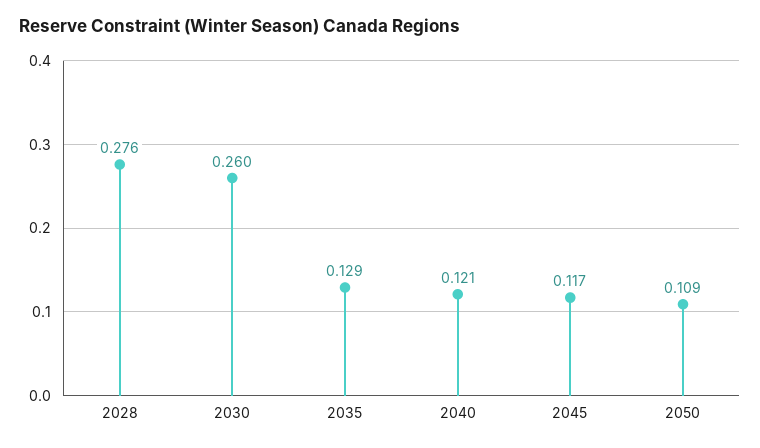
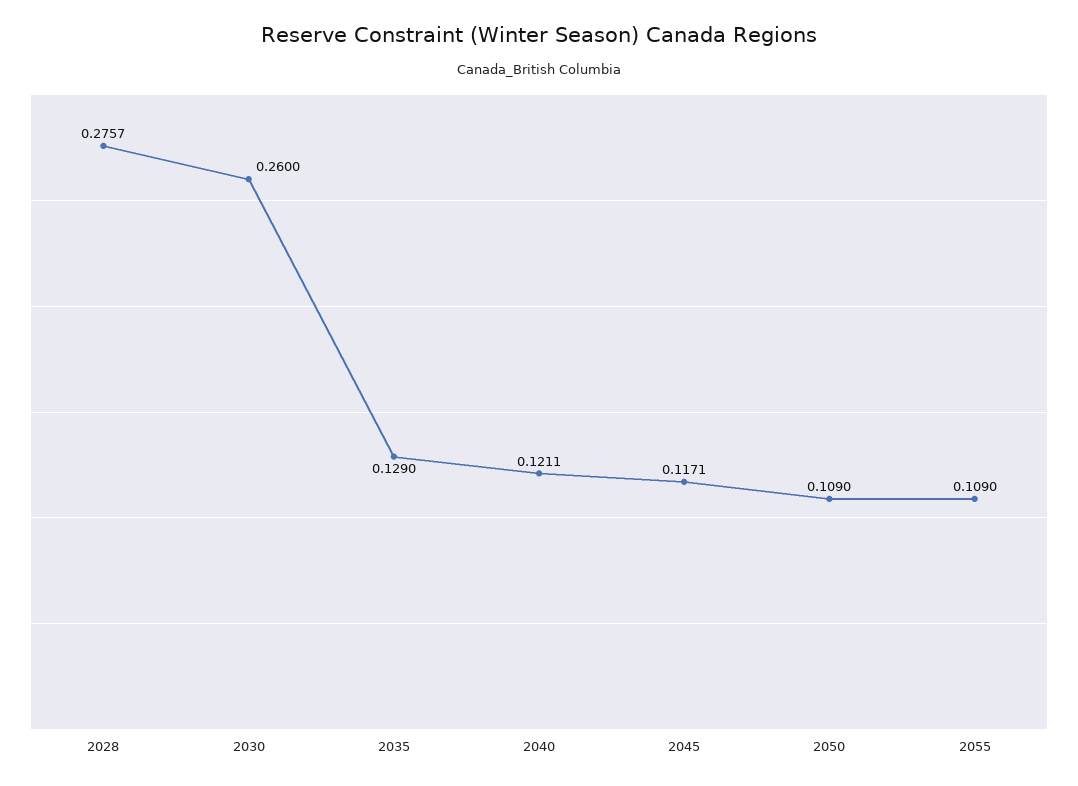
2055: none -> 0.109

